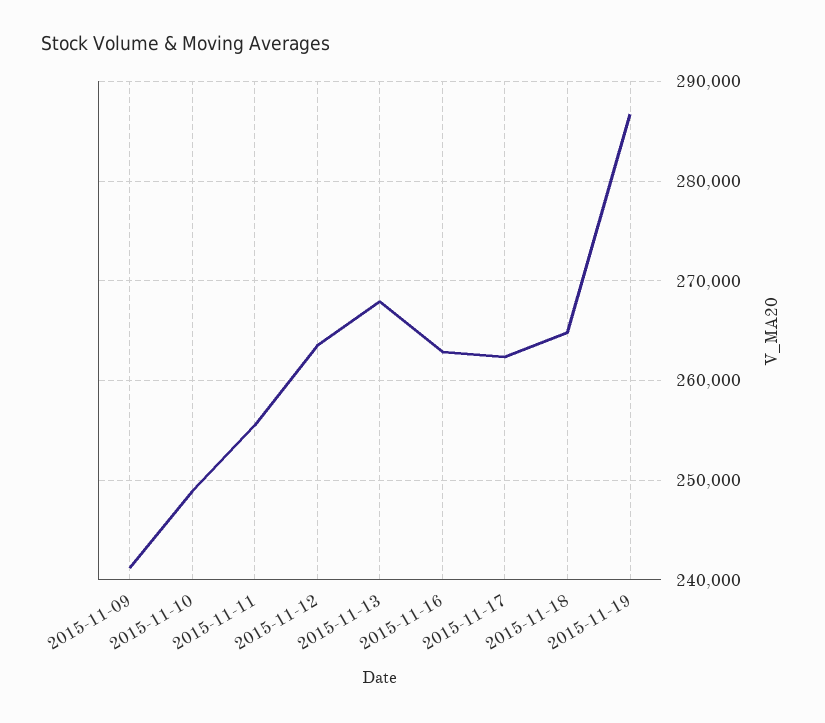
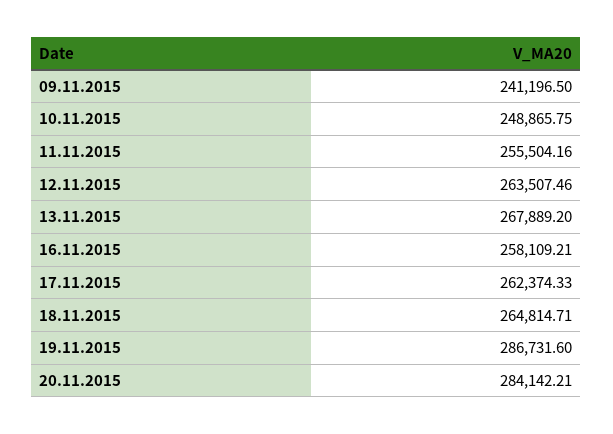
2015-11-16: 263000 -> 258109.21
20.11.2015: none -> 284142.21

